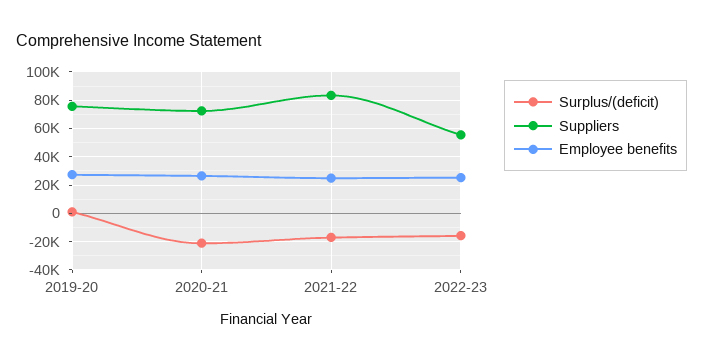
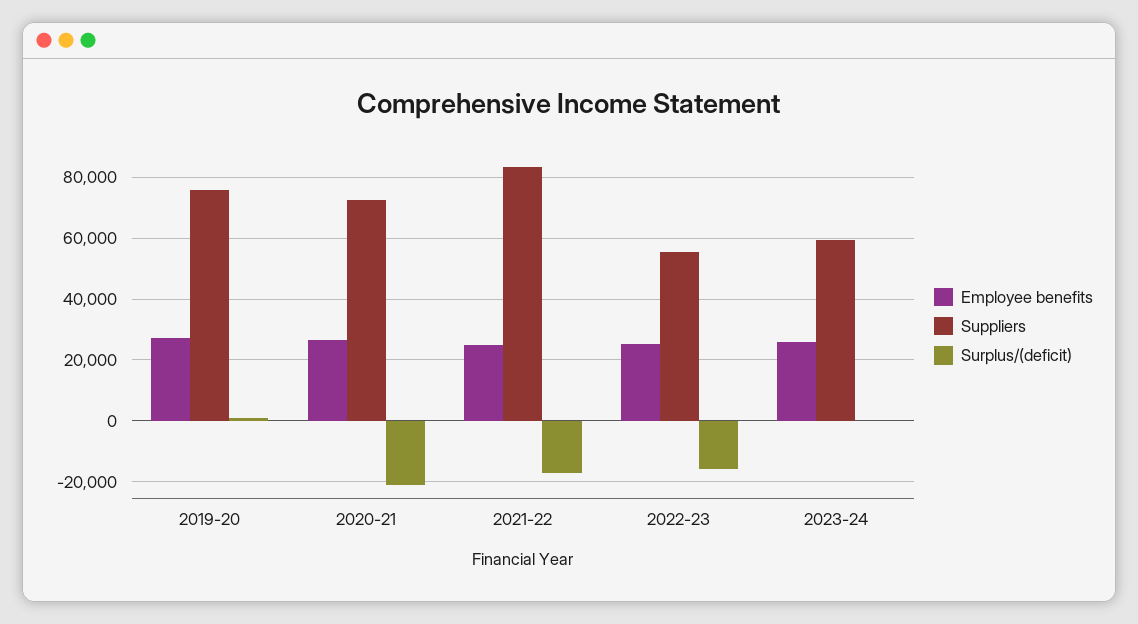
Employee benefits, 2023-24: none -> 26000
Suppliers, 2023-24: none -> 60000
Surplus/(deficit), 2023-24: none -> 0

